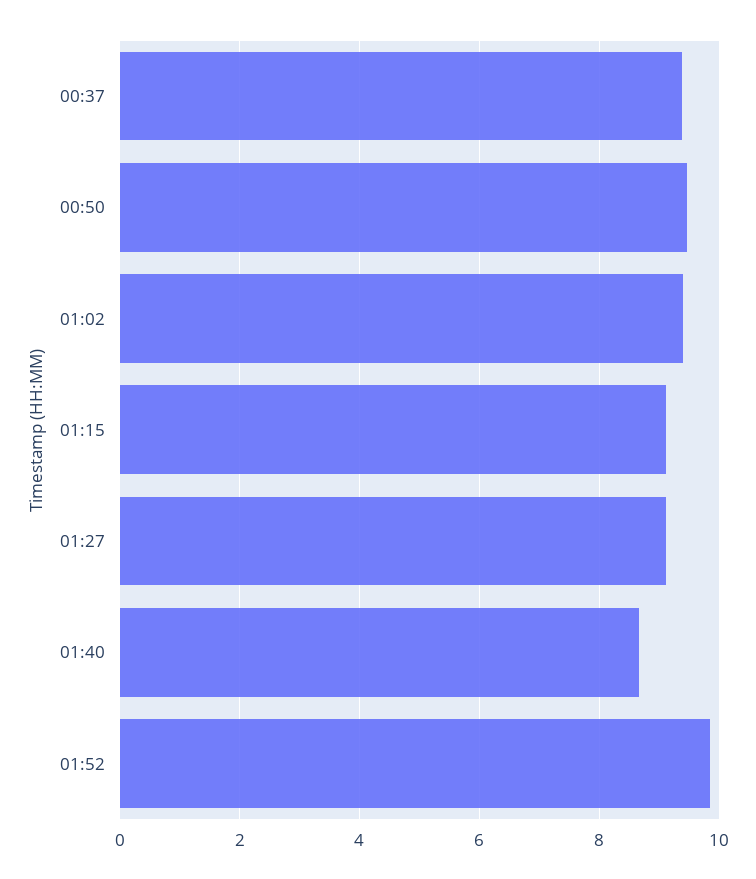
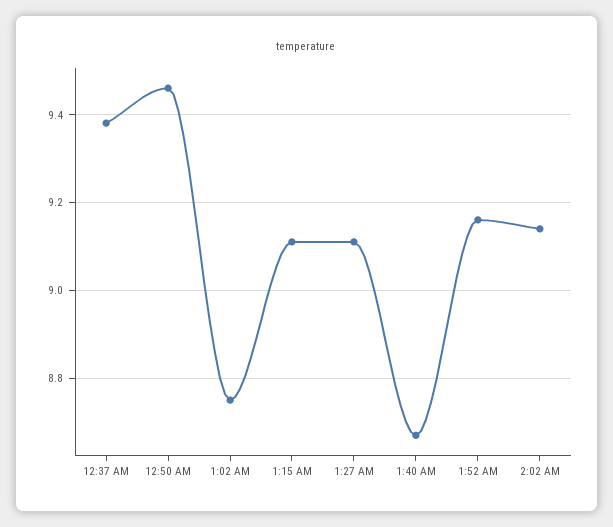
01:02: 9.4 -> 8.75
01:52: 9.8 -> 9.15
2:02 AM: none -> 9.15

